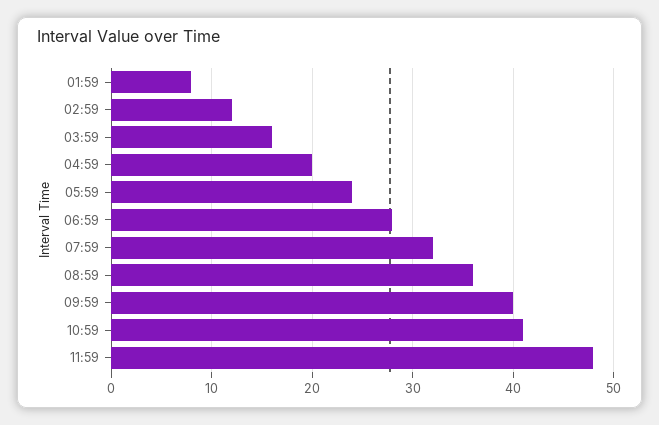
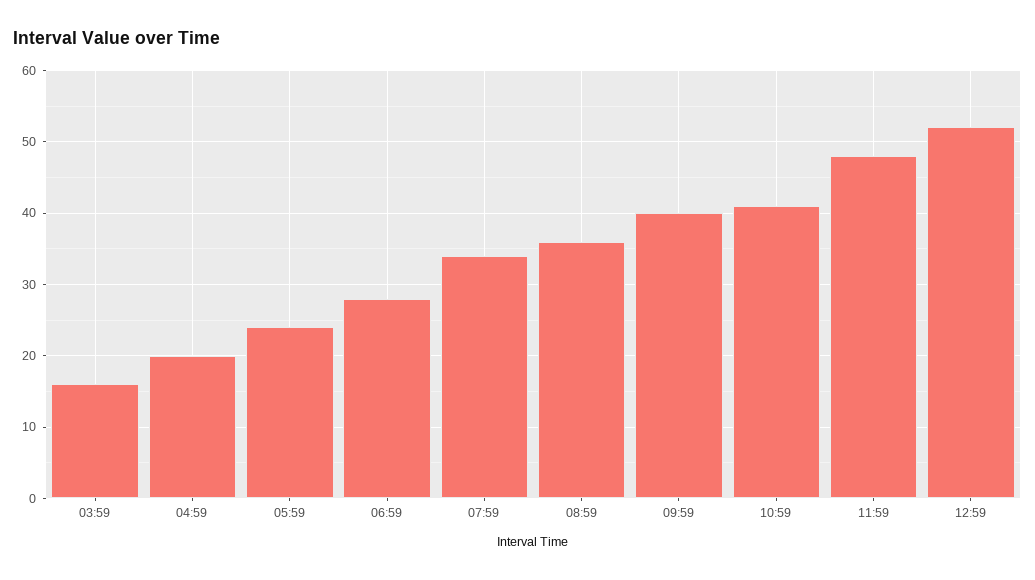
01:59: 8 -> none
02:59: 12 -> none
07:59: 32 -> 34
12:59: none -> 52

